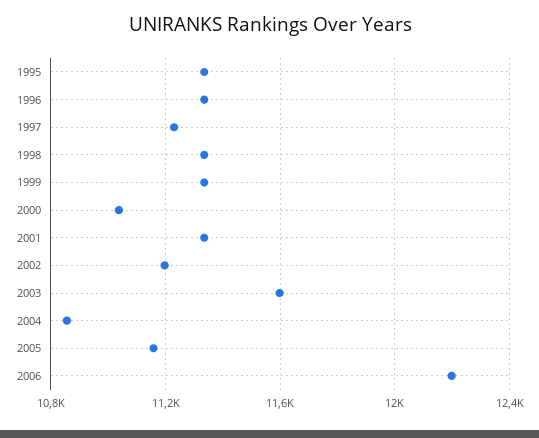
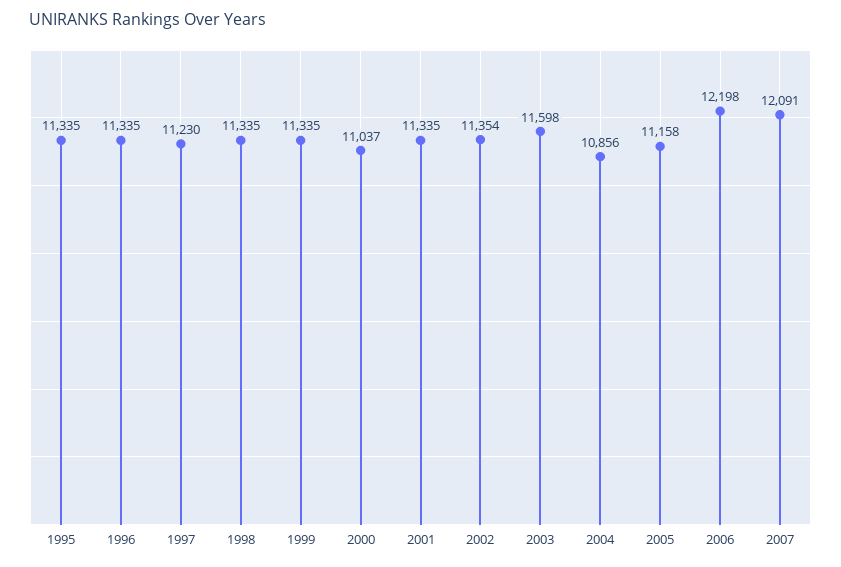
2002: 11200 -> 11354
2007: none -> 12091

